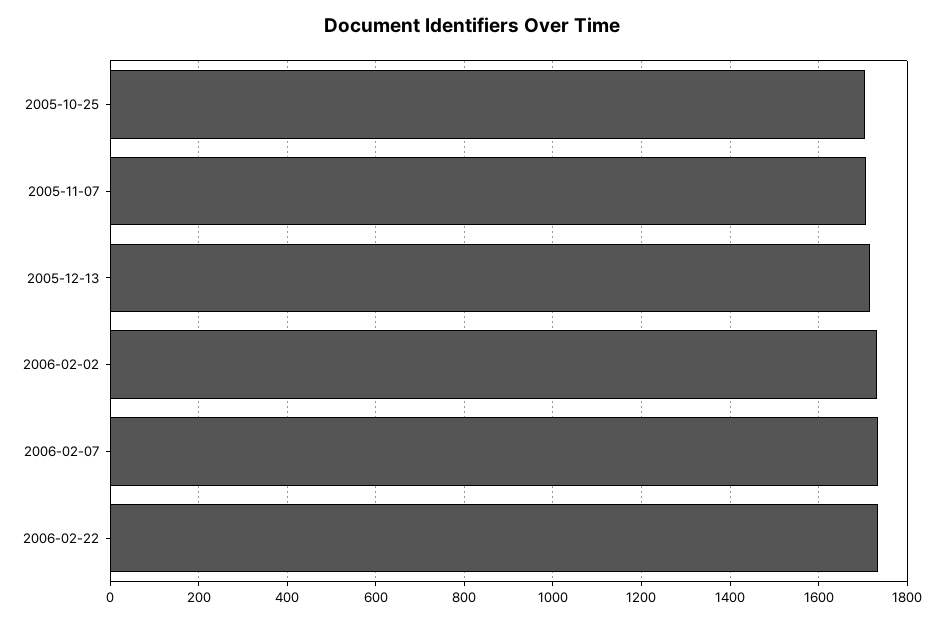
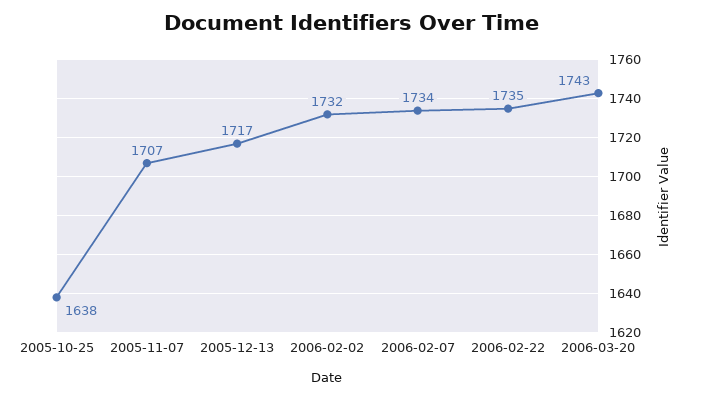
2005-10-25: 1700 -> 1638
2006-03-20: none -> 1743

